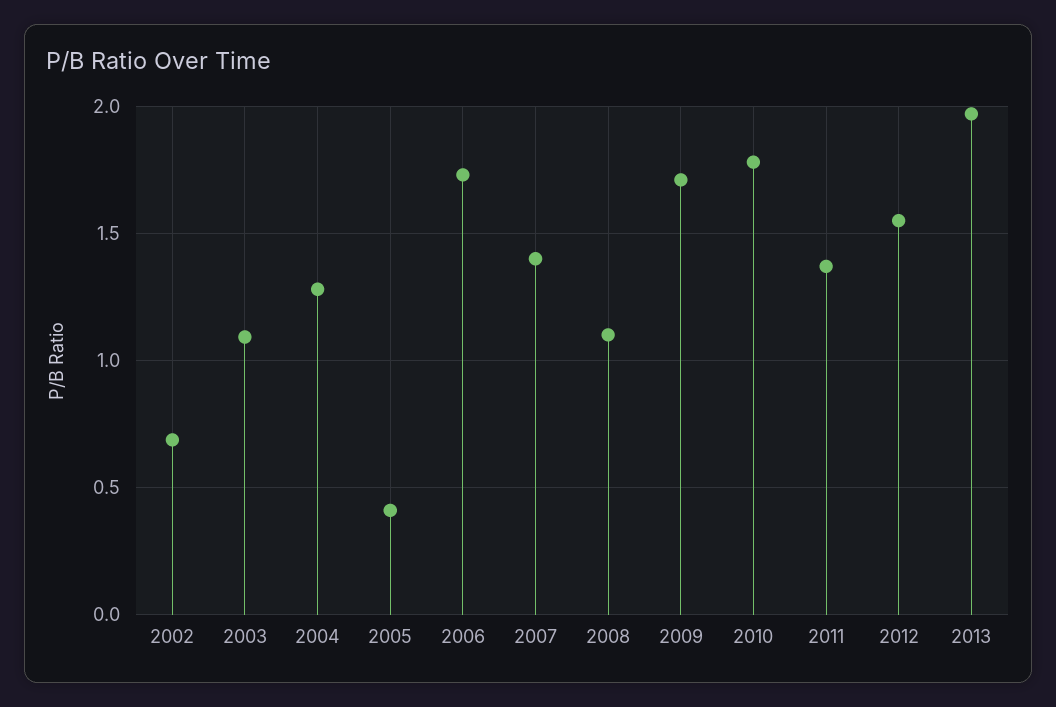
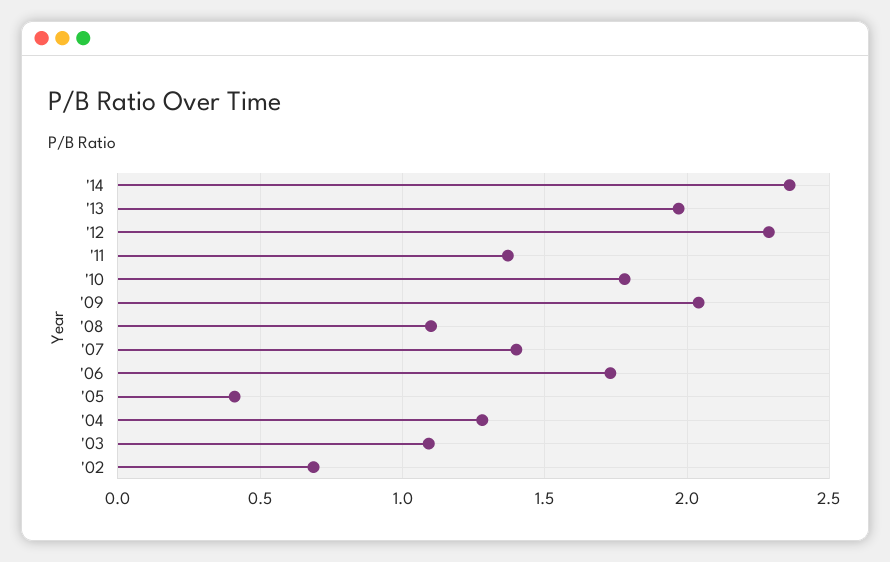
2009: 1.7 -> 2.05
2012: 1.55 -> 2.3
'14: none -> 2.35

